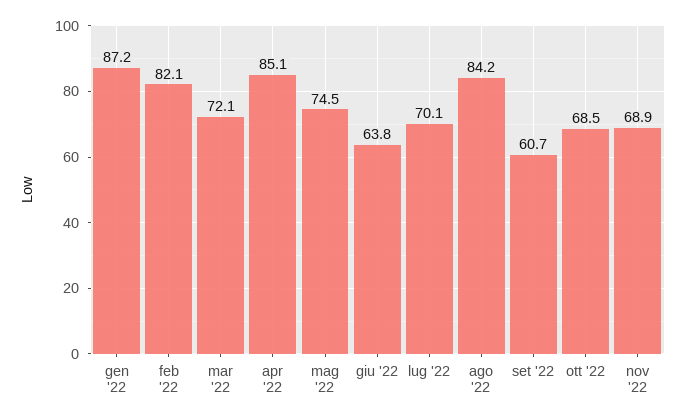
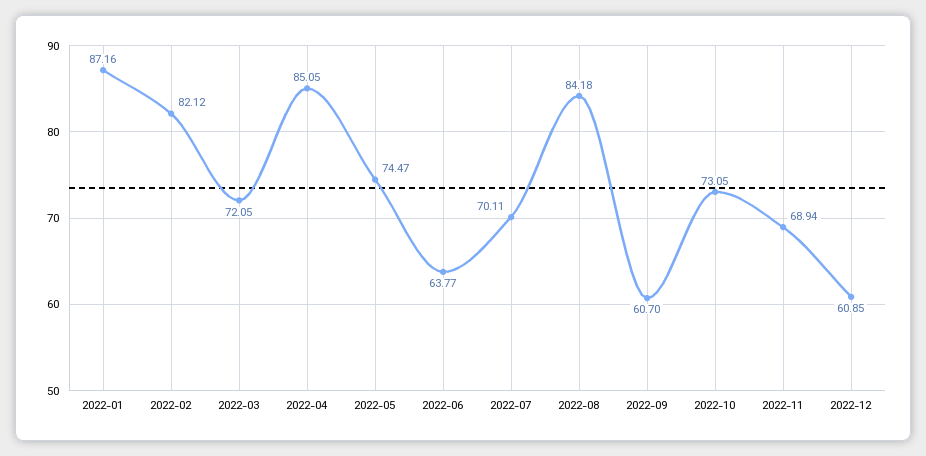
ott '22: 68.5 -> 73.05
2022-12: none -> 60.85

